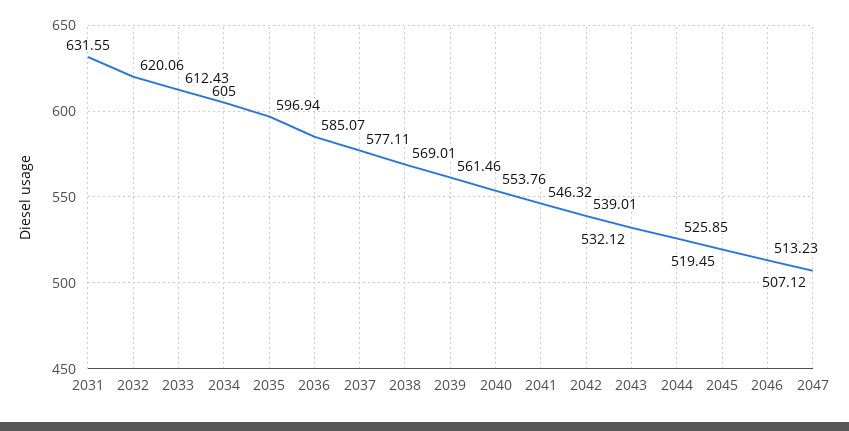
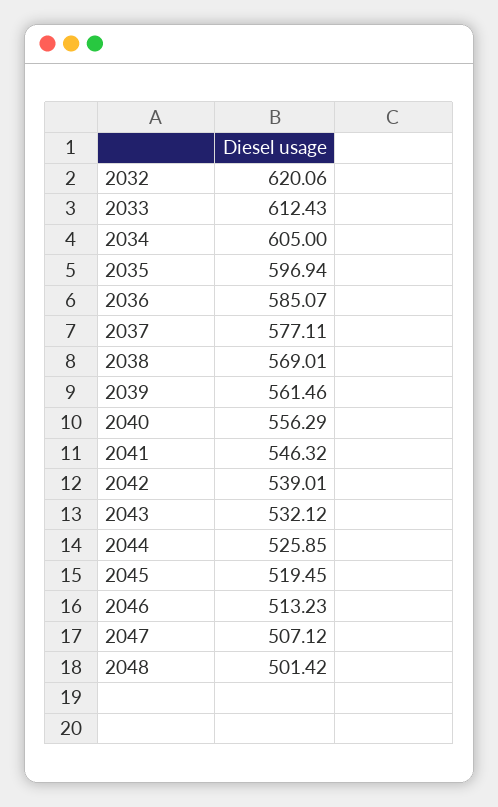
2031: 631.55 -> none
2040: 553.76 -> 556.29
2048: none -> 501.42

